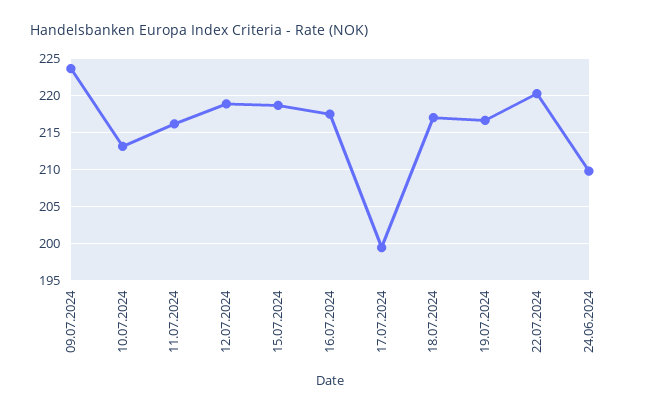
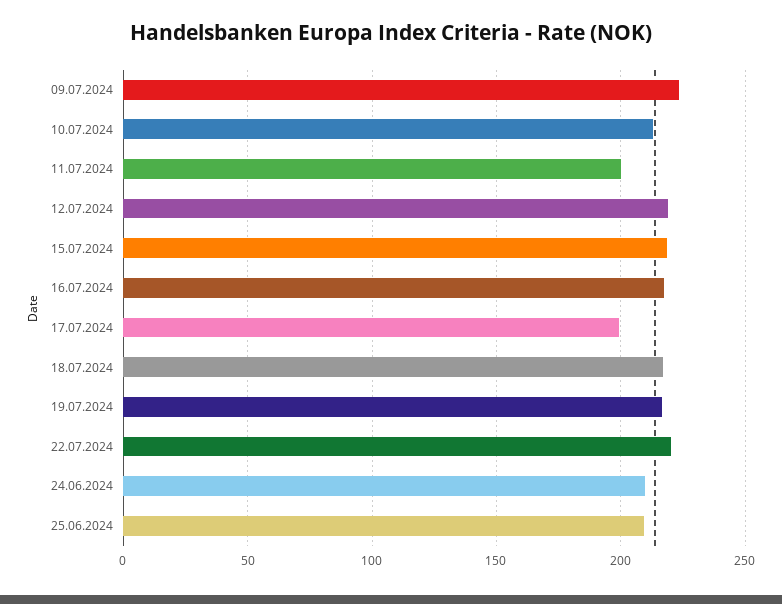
11.07.2024: 216 -> 200
25.06.2024: none -> 210

